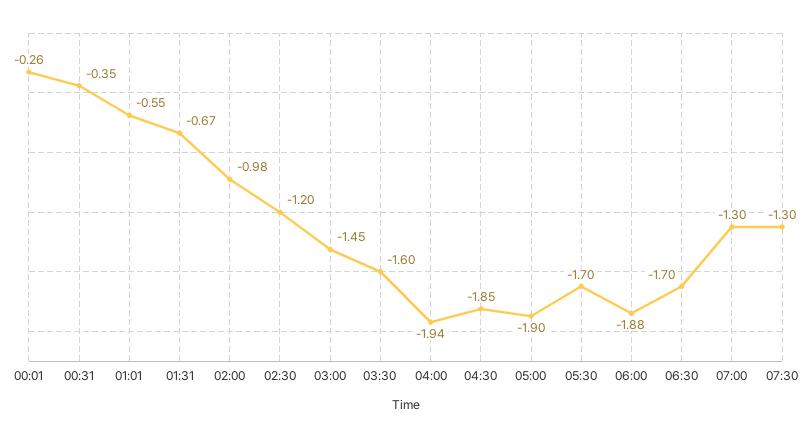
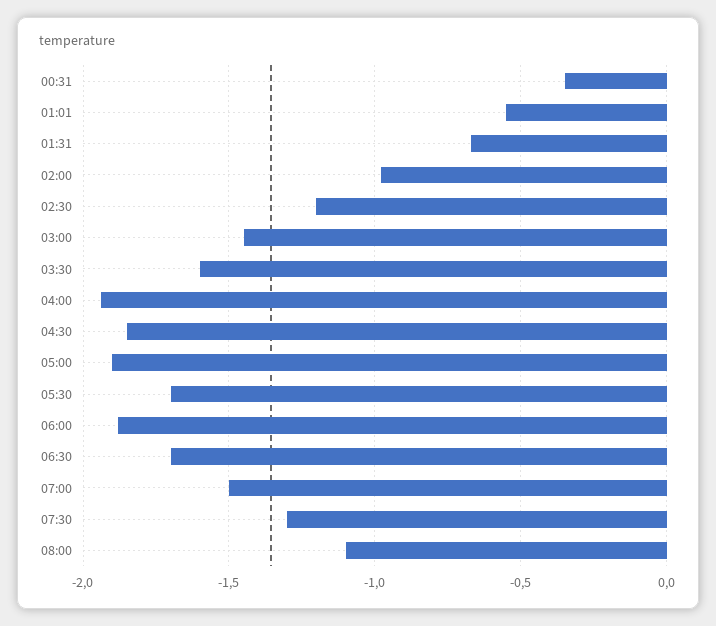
00:01: -0.26 -> none
07:00: -1.3 -> -1.5
08:00: none -> -1.1

